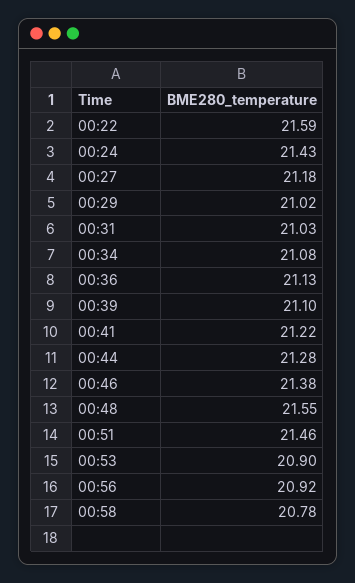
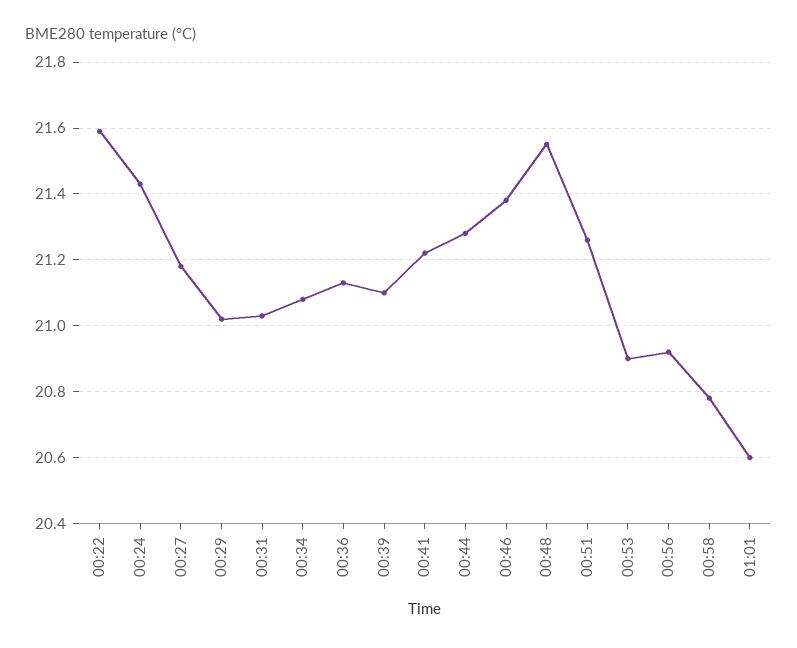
00:51: 21.46 -> 21.25
01:01: none -> 20.6

